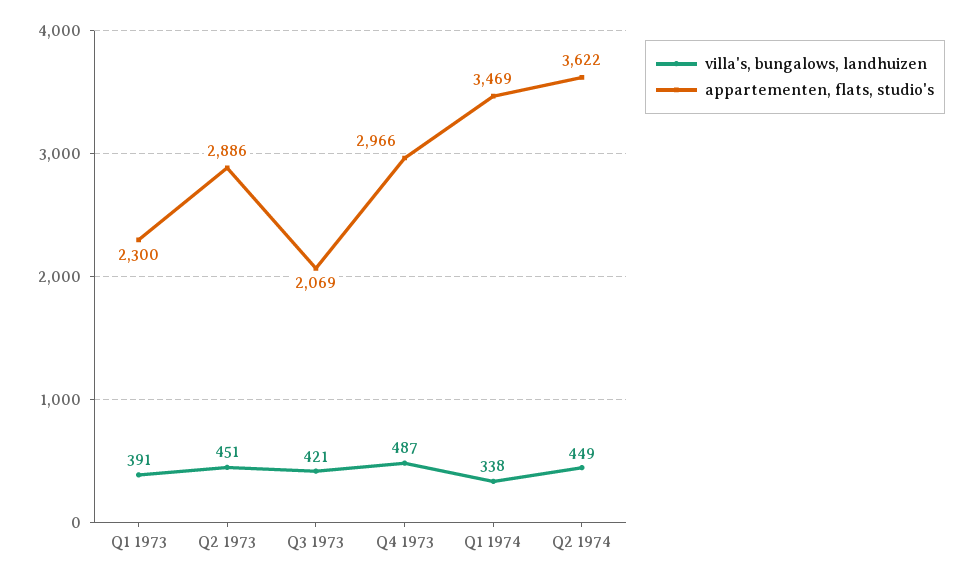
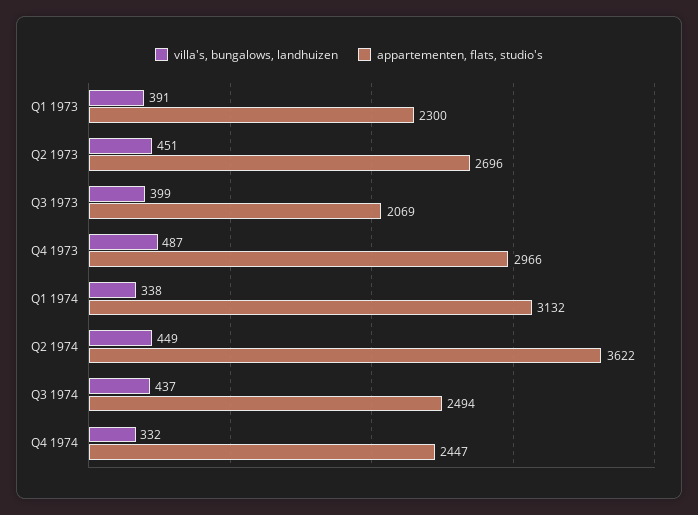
appartementen, flats, studio's, Q2 1973: 2886 -> 2696
villa's, bungalows, landhuizen, Q3 1973: 421 -> 399
appartementen, flats, studio's, Q1 1974: 3469 -> 3132
villa's, bungalows, landhuizen, Q3 1974: none -> 437
appartementen, flats, studio's, Q3 1974: none -> 2494
villa's, bungalows, landhuizen, Q4 1974: none -> 332
appartementen, flats, studio's, Q4 1974: none -> 2447

